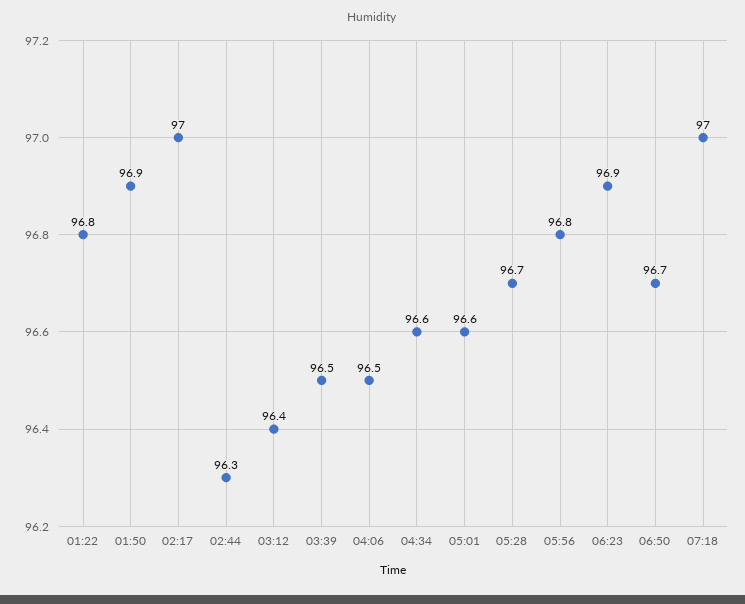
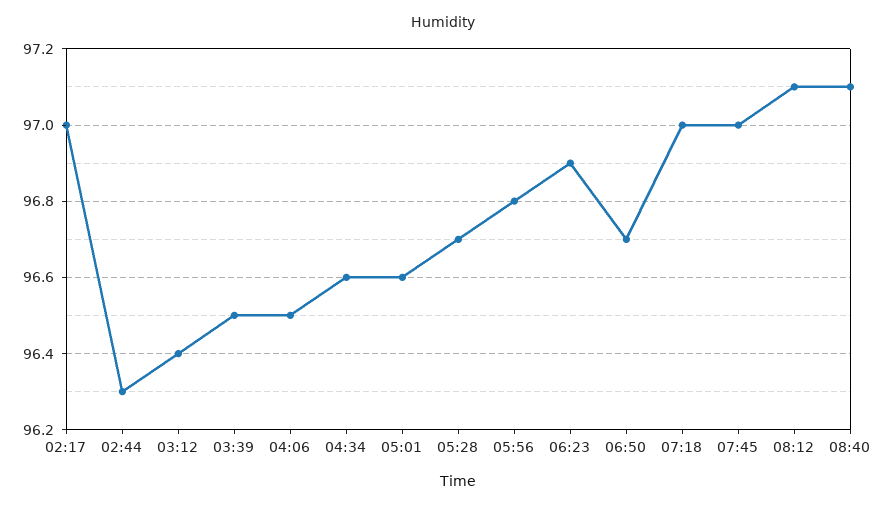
01:22: 96.8 -> none
01:50: 96.9 -> none
07:45: none -> 97
08:12: none -> 97.1
08:40: none -> 97.1

